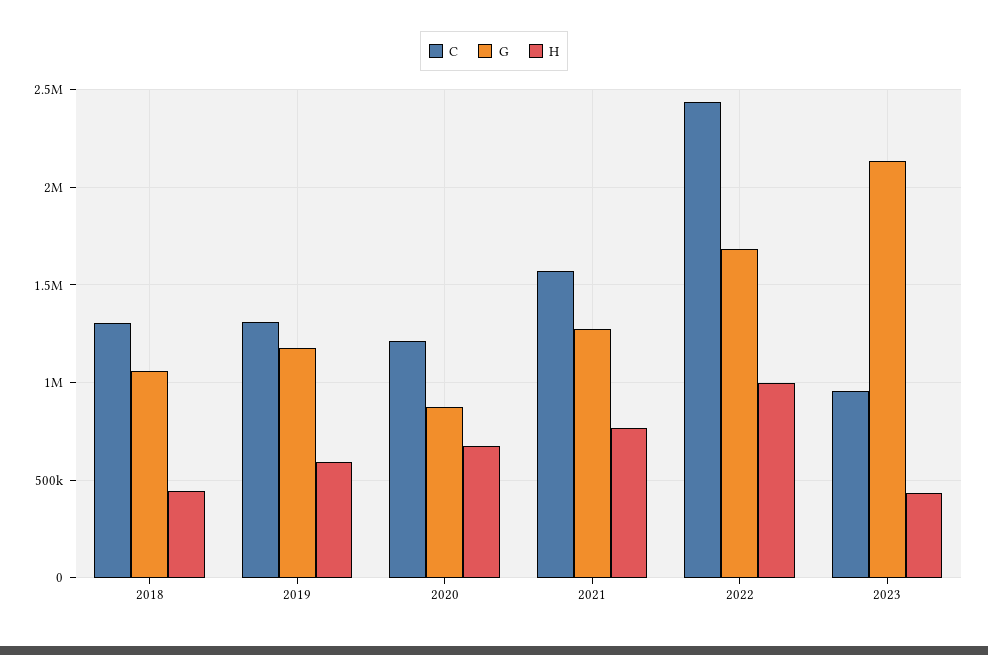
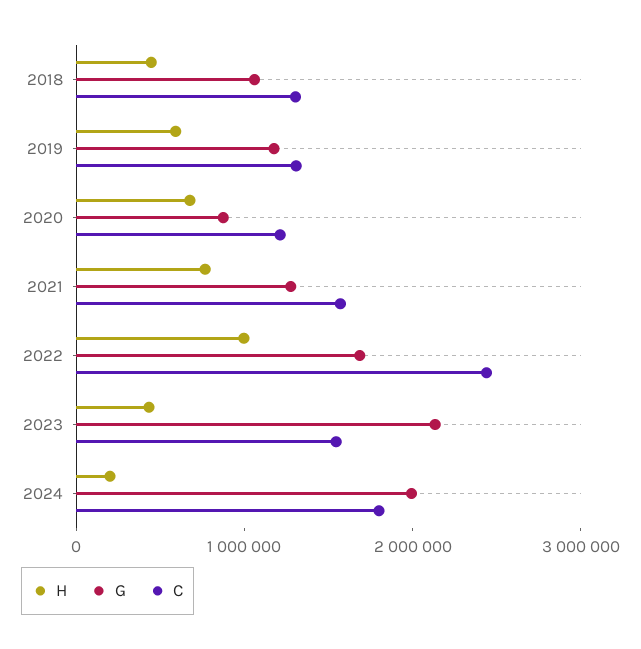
C, 2023: 950000 -> 1600000
H, 2024: none -> 200000
G, 2024: none -> 2000000
C, 2024: none -> 1800000

